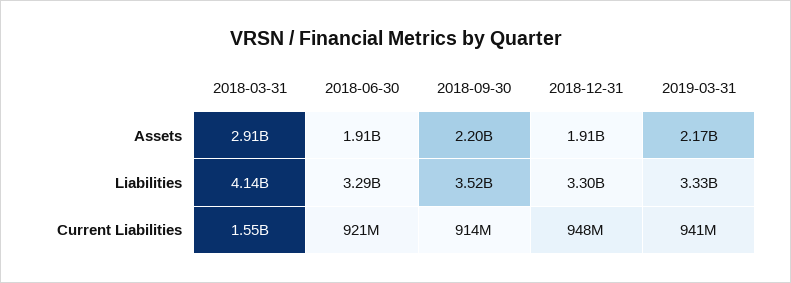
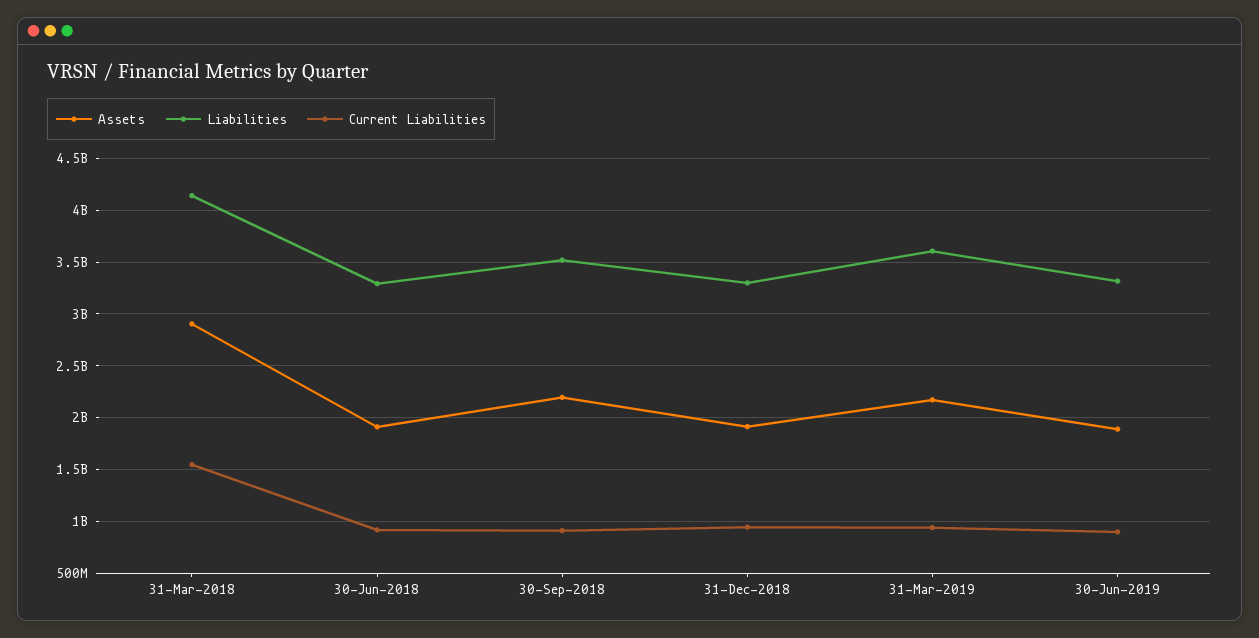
Liabilities, 2019-03-31: 3330000000 -> 3600000000
Assets, 30-Jun-2019: none -> 1900000000
Liabilities, 30-Jun-2019: none -> 3300000000
Current Liabilities, 30-Jun-2019: none -> 900000000

